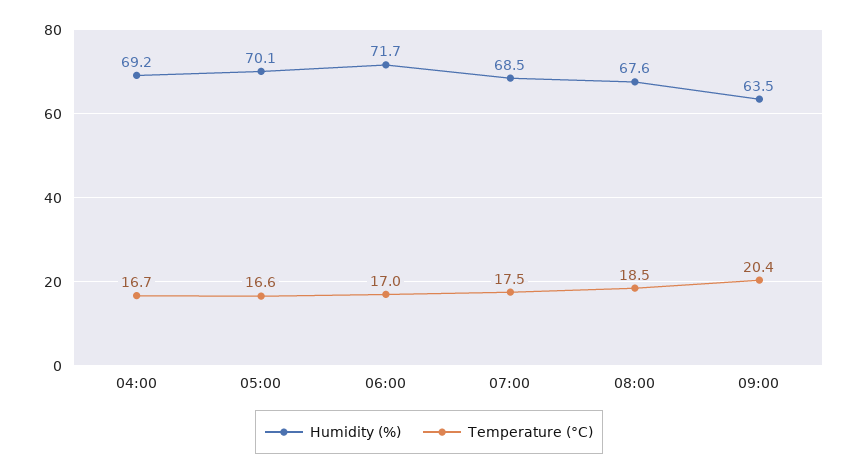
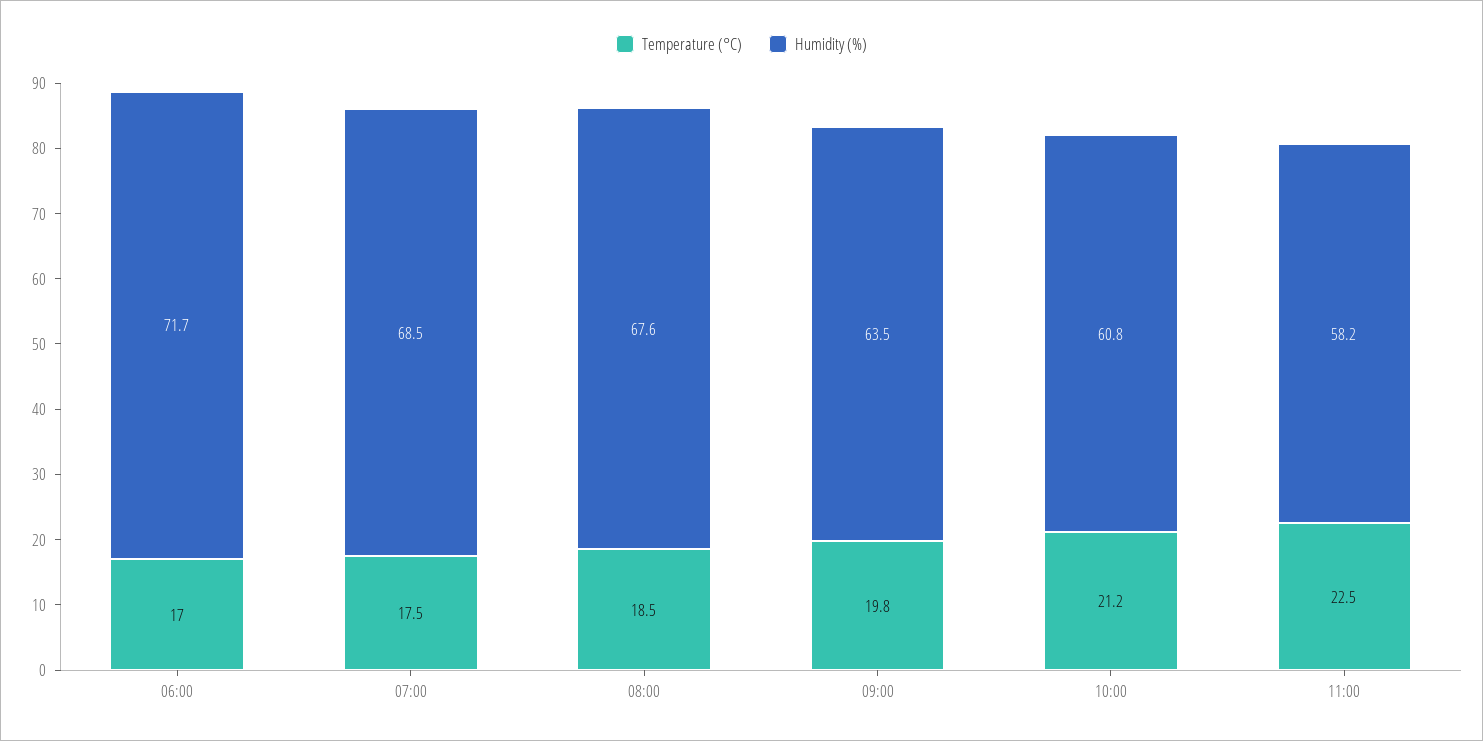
Humidity (%), 04:00: 69.2 -> none
Temperature (°C), 04:00: 16.7 -> none
Humidity (%), 05:00: 70.1 -> none
Temperature (°C), 05:00: 16.6 -> none
Temperature (°C), 09:00: 20.4 -> 19.8
Temperature (°C), 10:00: none -> 21.2
Humidity (%), 10:00: none -> 60.8
Temperature (°C), 11:00: none -> 22.5
Humidity (%), 11:00: none -> 58.2

